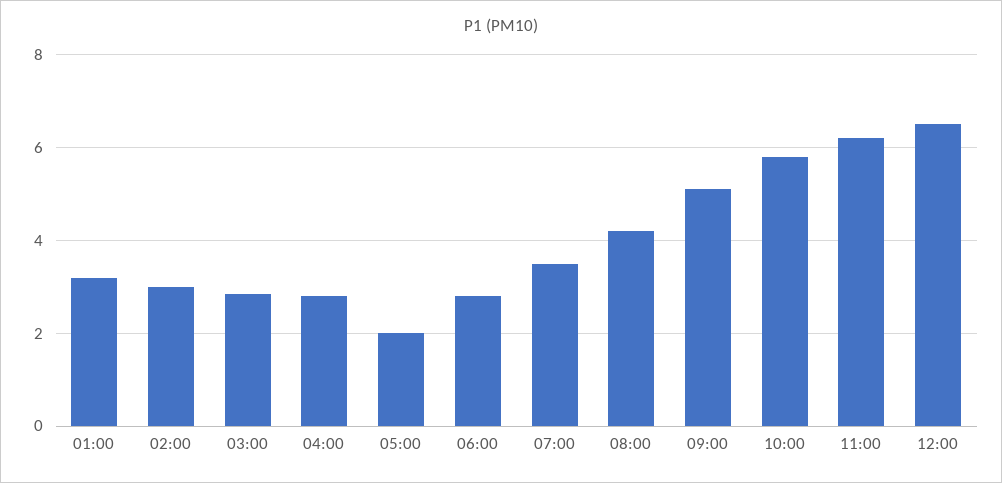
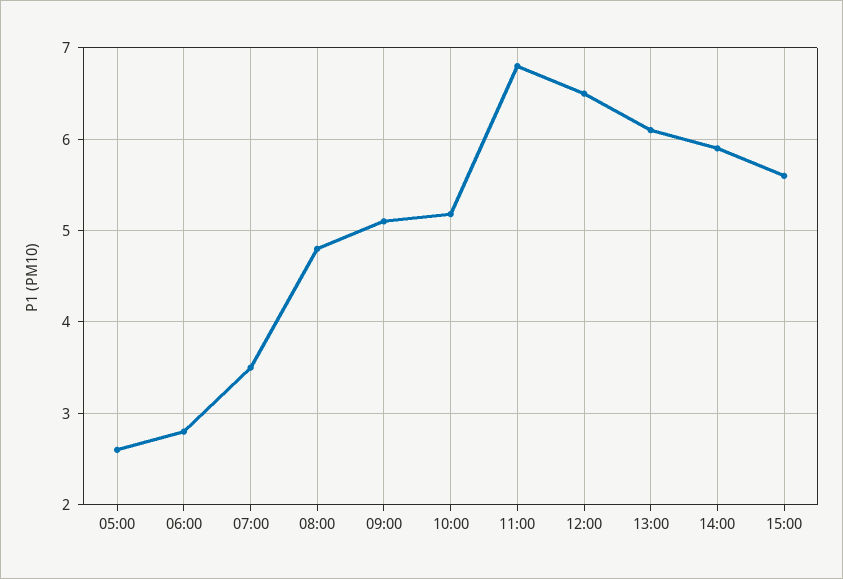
01:00: 3.2 -> none
02:00: 3 -> none
03:00: 2.8 -> none
04:00: 2.8 -> none
05:00: 2 -> 2.6
08:00: 4.2 -> 4.8
10:00: 5.8 -> 5.2
11:00: 6.2 -> 6.8
13:00: none -> 6.1
14:00: none -> 5.9
15:00: none -> 5.6

